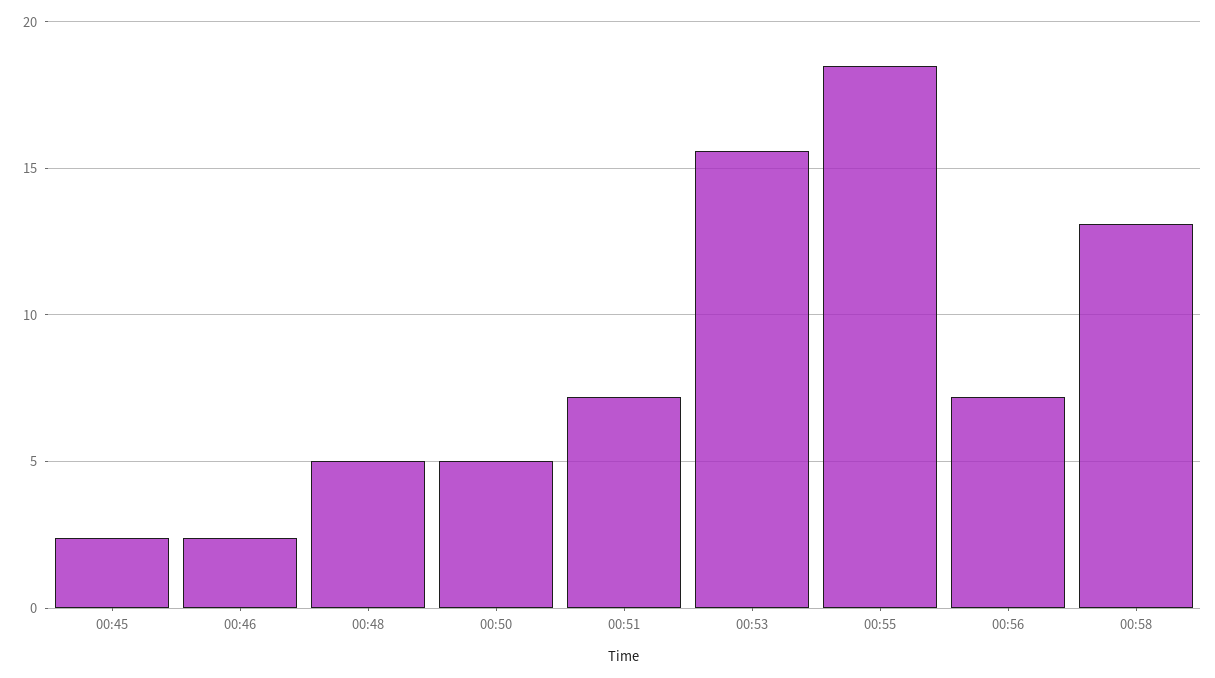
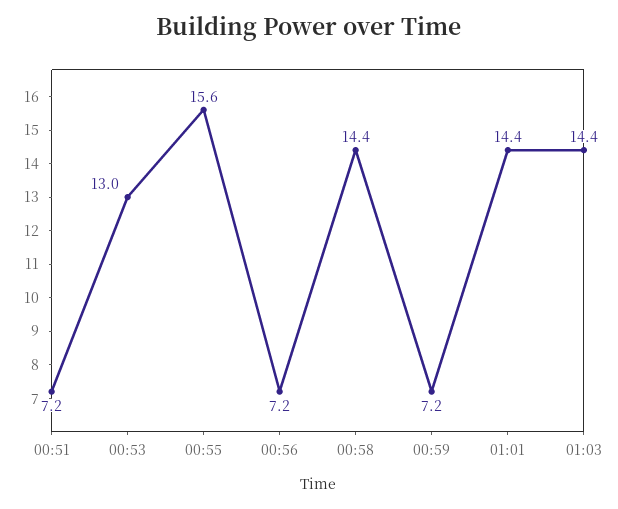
00:45: 2.5 -> none
00:46: 2.5 -> none
00:48: 5 -> none
00:50: 5 -> none
00:53: 15.5 -> 13
00:55: 18.5 -> 15.6
00:58: 13 -> 14.4
00:59: none -> 7.2
01:01: none -> 14.4
01:03: none -> 14.4

